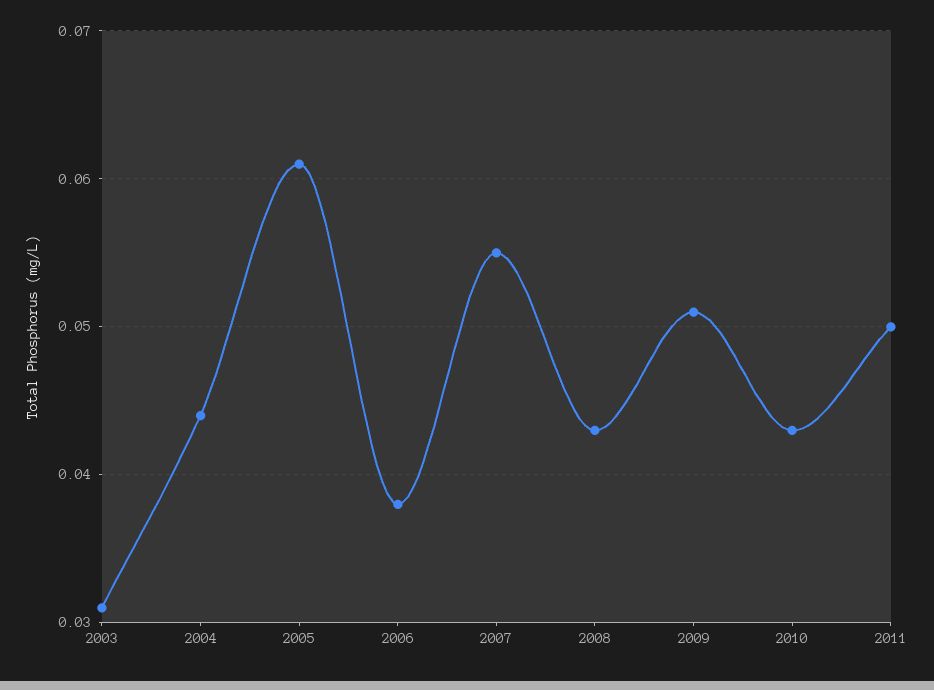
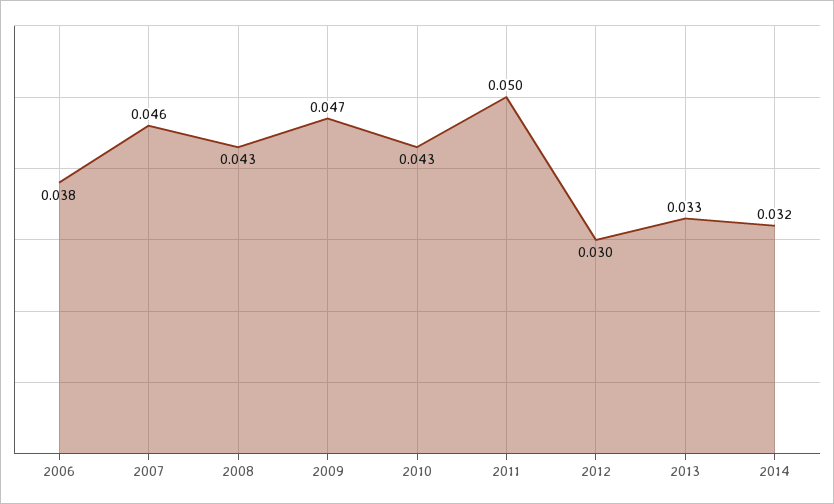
2003: 0.031 -> none
2004: 0.044 -> none
2005: 0.061 -> none
2007: 0.055 -> 0.046
2009: 0.051 -> 0.047
2012: none -> 0.03
2013: none -> 0.033
2014: none -> 0.032

